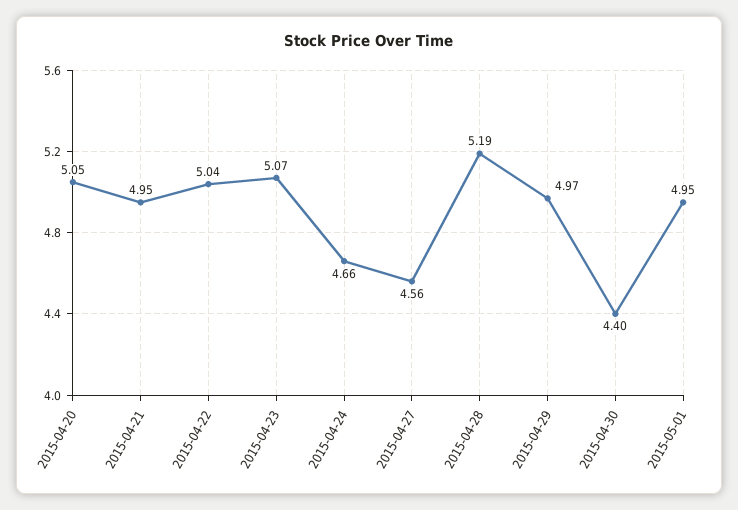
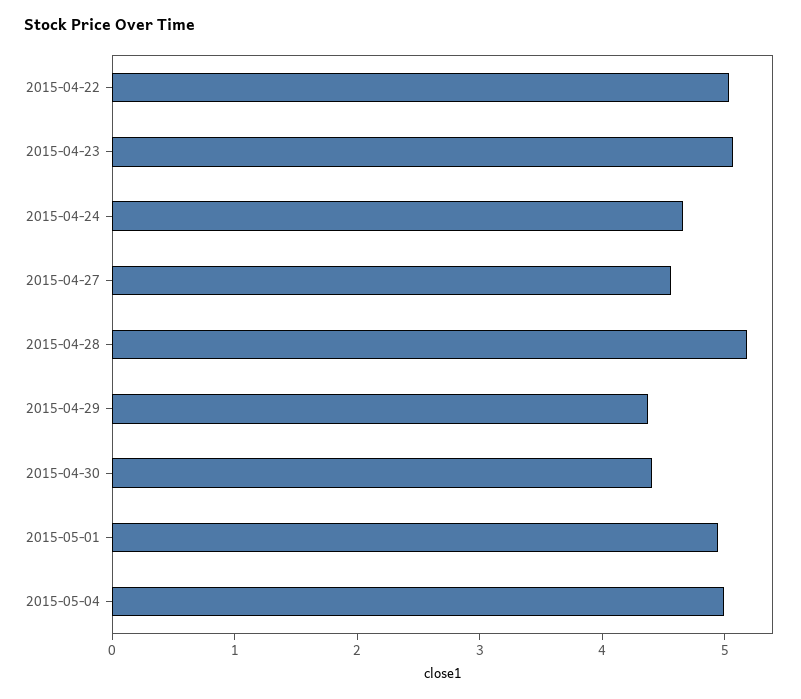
2015-04-20: 5.05 -> none
2015-04-21: 4.95 -> none
2015-04-29: 4.97 -> 4.4
2015-05-04: none -> 5

